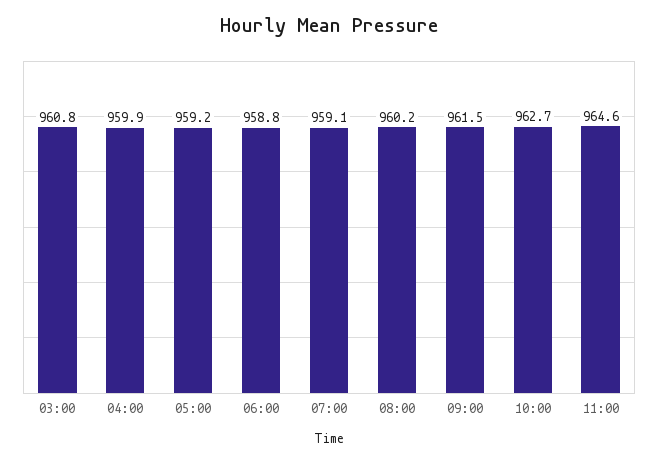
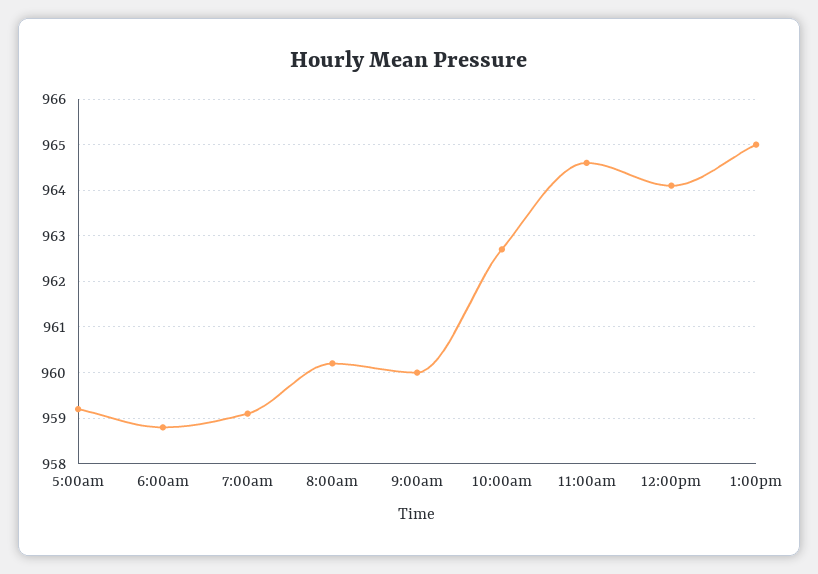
03:00: 960.8 -> none
04:00: 959.9 -> none
09:00: 961.5 -> 960
12:00pm: none -> 964
1:00pm: none -> 965

